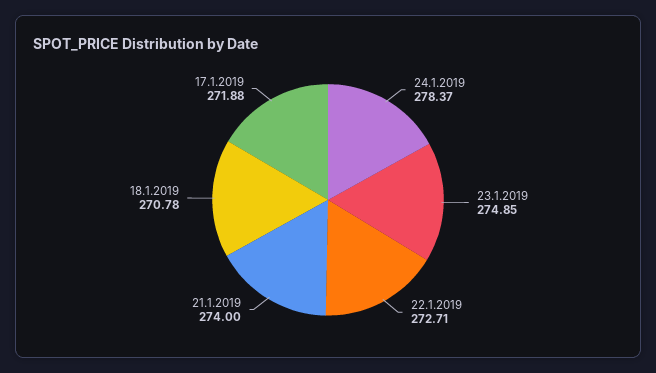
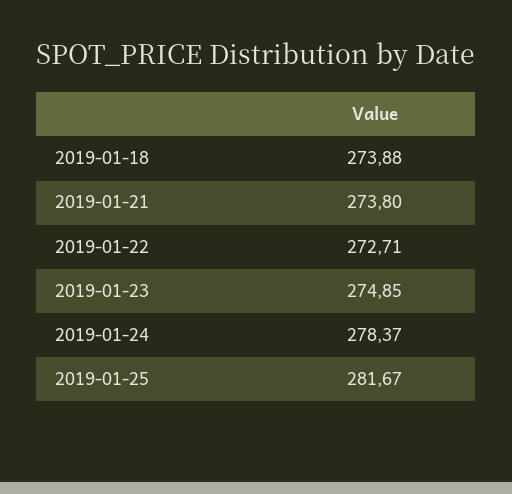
21.1.2019: 274 -> 273.8
18.1.2019: 270.78 -> 273.88
17.1.2019: 271.88 -> none
2019-01-25: none -> 281.67

